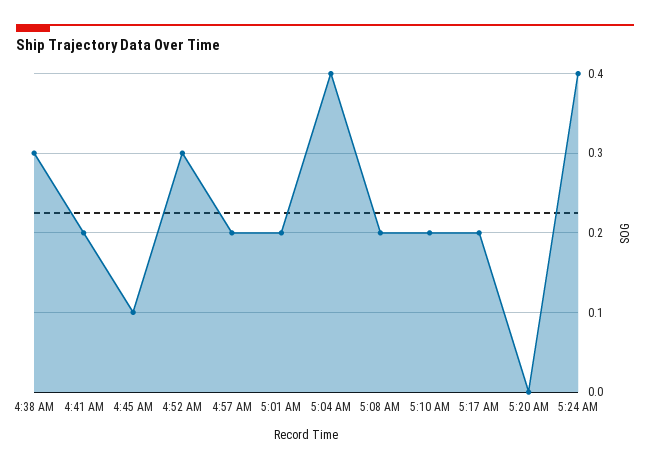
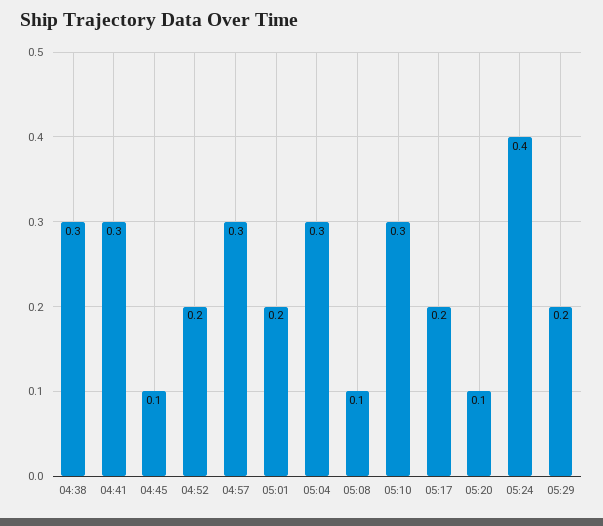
4:41 AM: 0.2 -> 0.3
4:52 AM: 0.3 -> 0.2
4:57 AM: 0.2 -> 0.3
5:04 AM: 0.4 -> 0.3
5:08 AM: 0.2 -> 0.1
5:10 AM: 0.2 -> 0.3
5:20 AM: 0 -> 0.1
05:29: none -> 0.2

